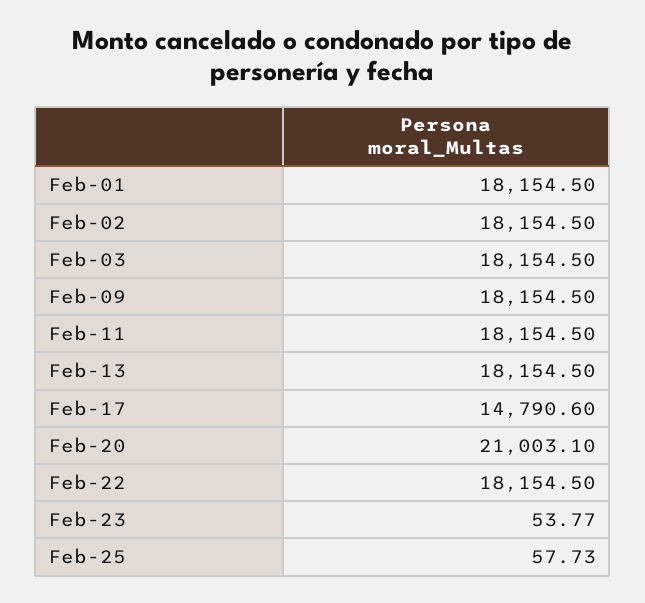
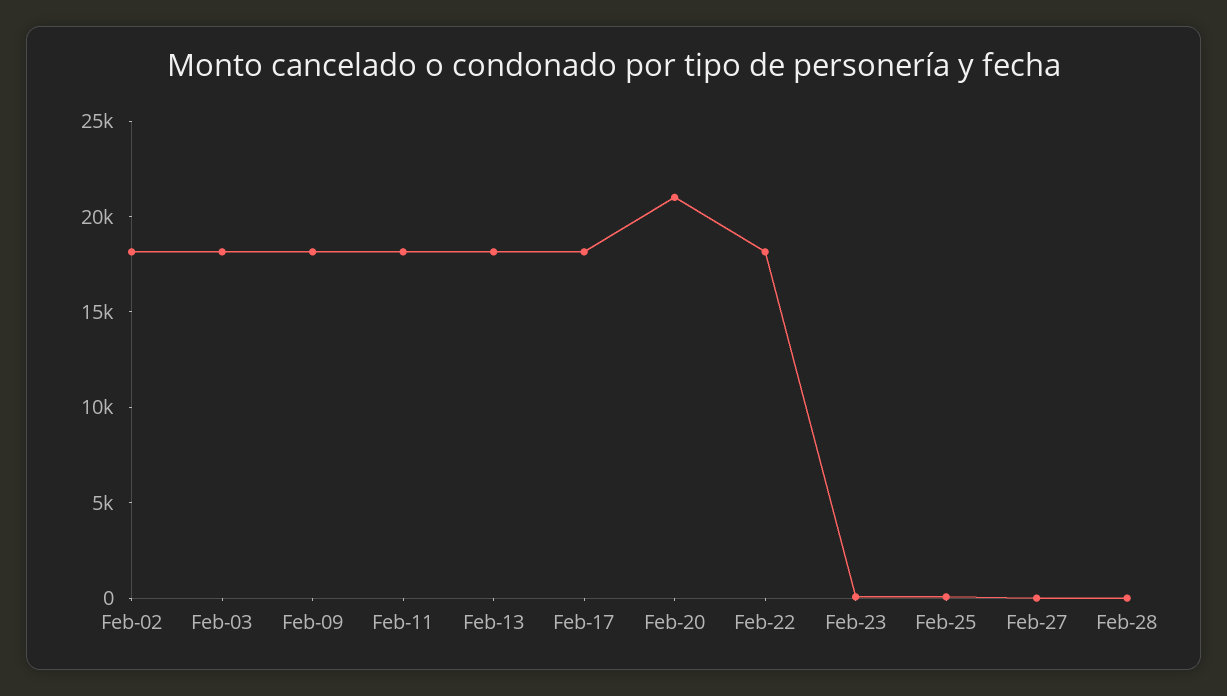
Feb-01: 18154.5 -> none
Feb-17: 14790.6 -> 18000
Feb-27: none -> 0
Feb-28: none -> 0

